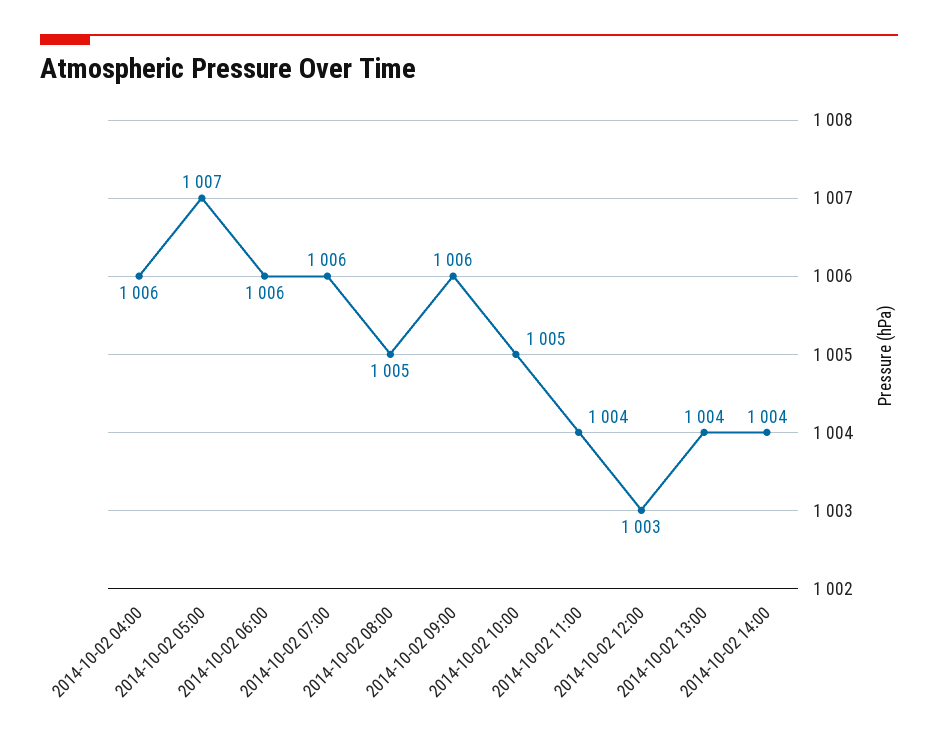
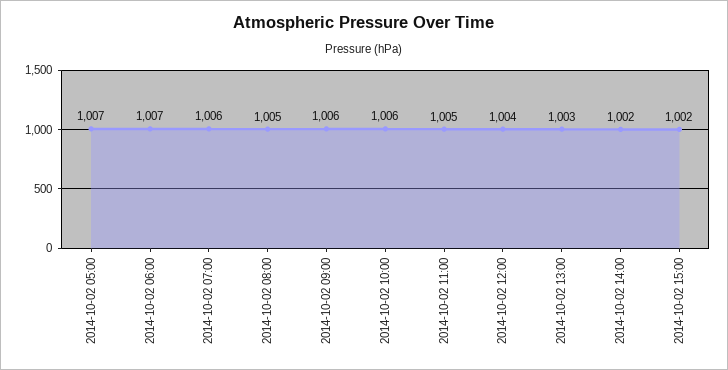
2014-10-02 04:00: 1006 -> none
2014-10-02 06:00: 1006 -> 1007
2014-10-02 10:00: 1005 -> 1006
2014-10-02 11:00: 1004 -> 1005
2014-10-02 12:00: 1003 -> 1004
2014-10-02 13:00: 1004 -> 1003
2014-10-02 14:00: 1004 -> 1002
2014-10-02 15:00: none -> 1002

